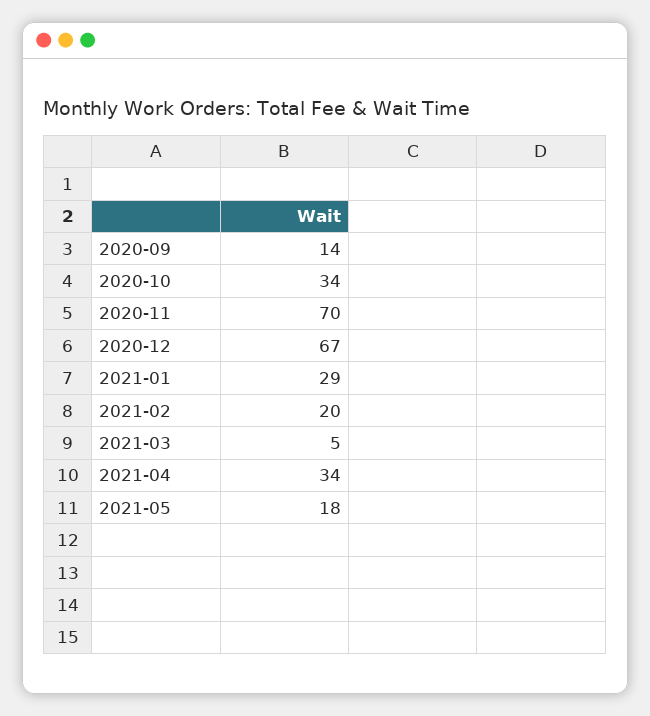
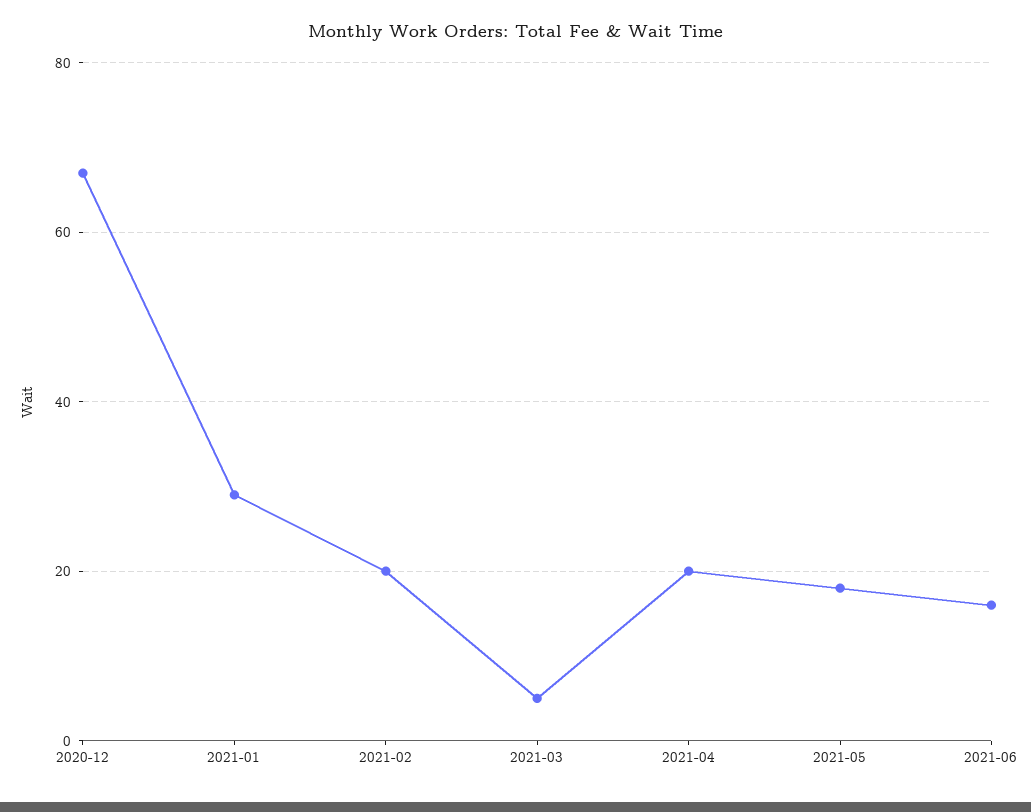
2020-09: 14 -> none
2020-10: 34 -> none
2020-11: 70 -> none
2021-04: 34 -> 20
2021-06: none -> 15

